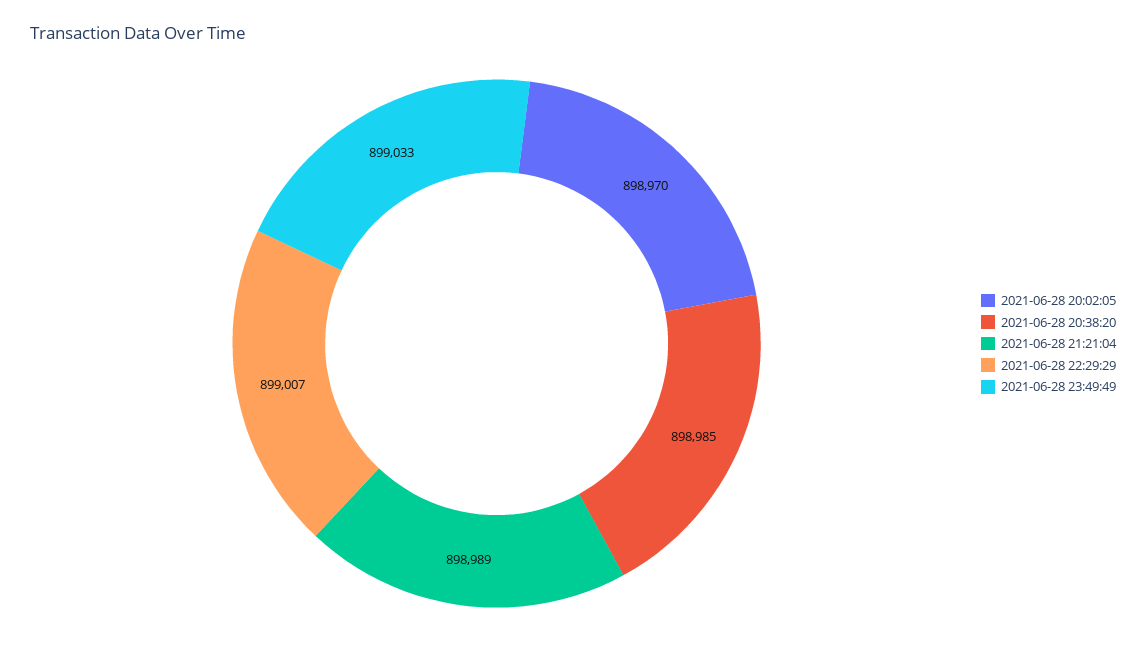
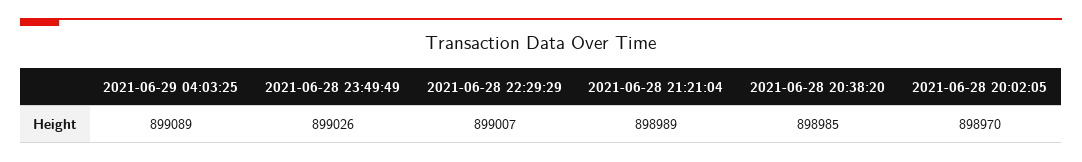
2021-06-28 23:49:49: 899033 -> 899026
2021-06-29 04:03:25: none -> 899089

